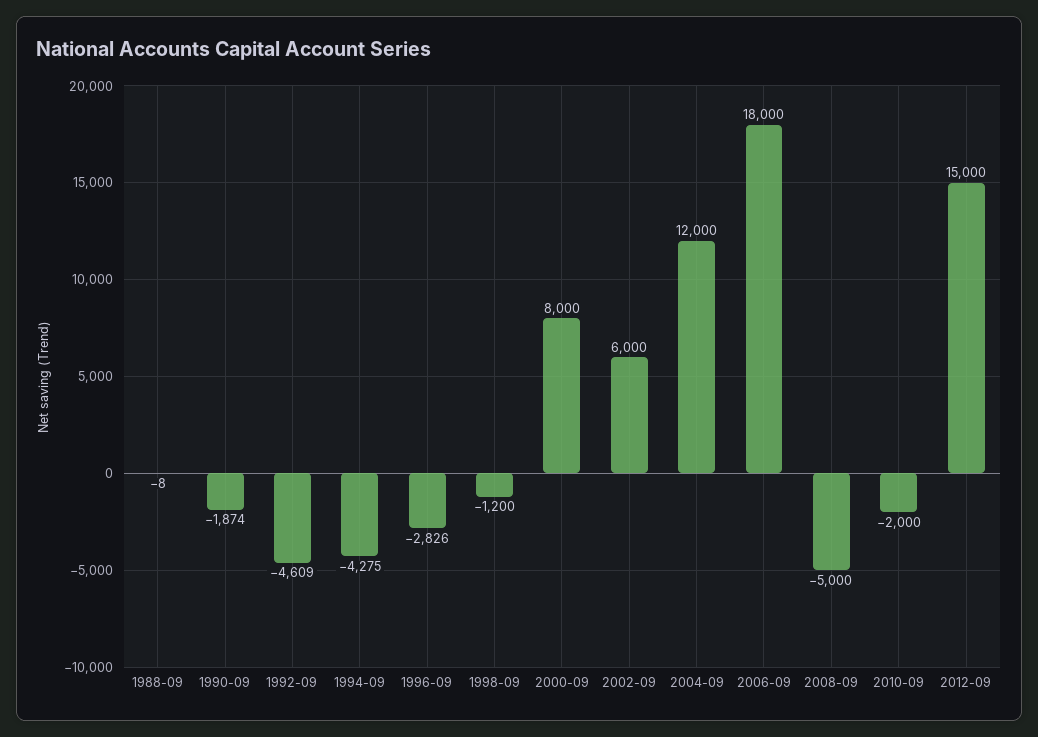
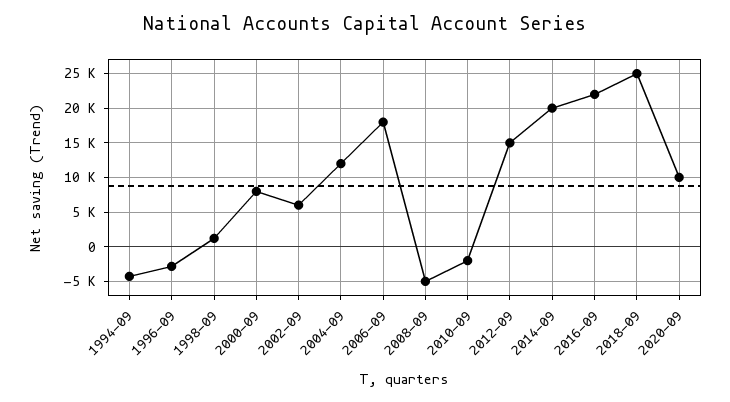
1988-09: -8 -> none
1990-09: -1874 -> none
1992-09: -4609 -> none
1998-09: -1200 -> 1000
2014-09: none -> 20000
2016-09: none -> 22000
2018-09: none -> 25000
2020-09: none -> 10000

